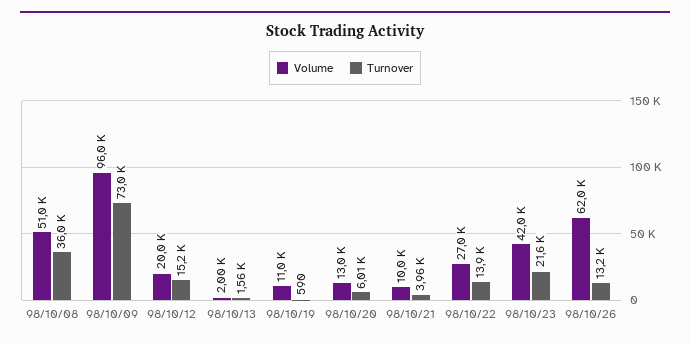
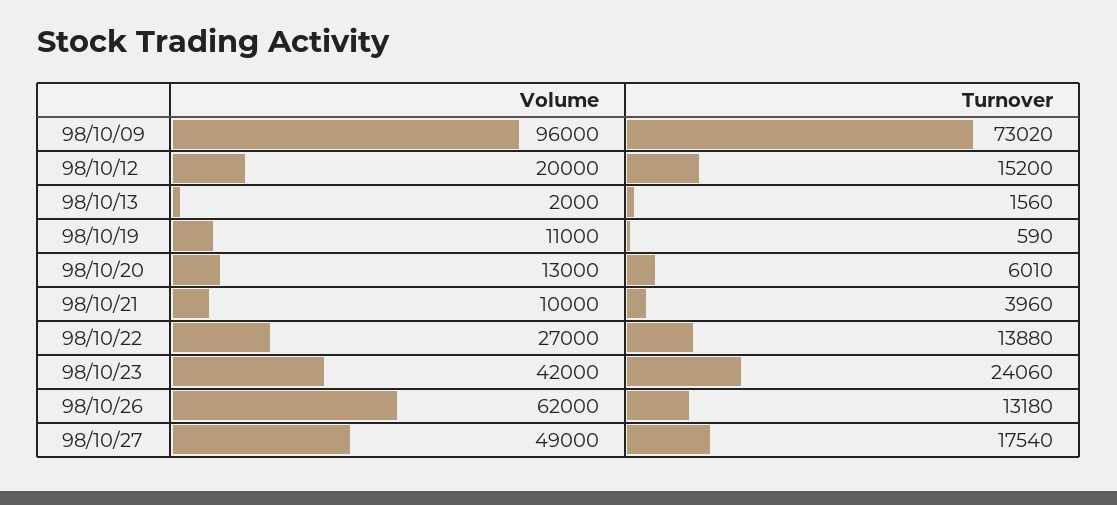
Volume, 98/10/08: 51000 -> none
Turnover, 98/10/08: 36000 -> none
Turnover, 98/10/23: 21600 -> 24060
Volume, 98/10/27: none -> 49000
Turnover, 98/10/27: none -> 17540

